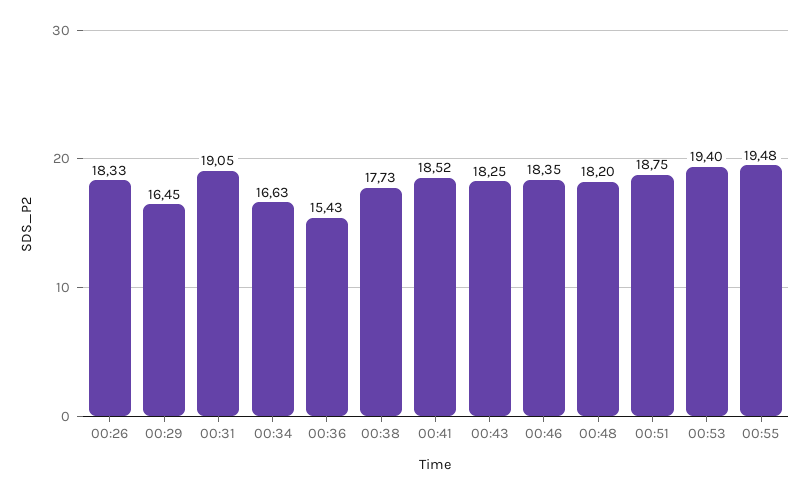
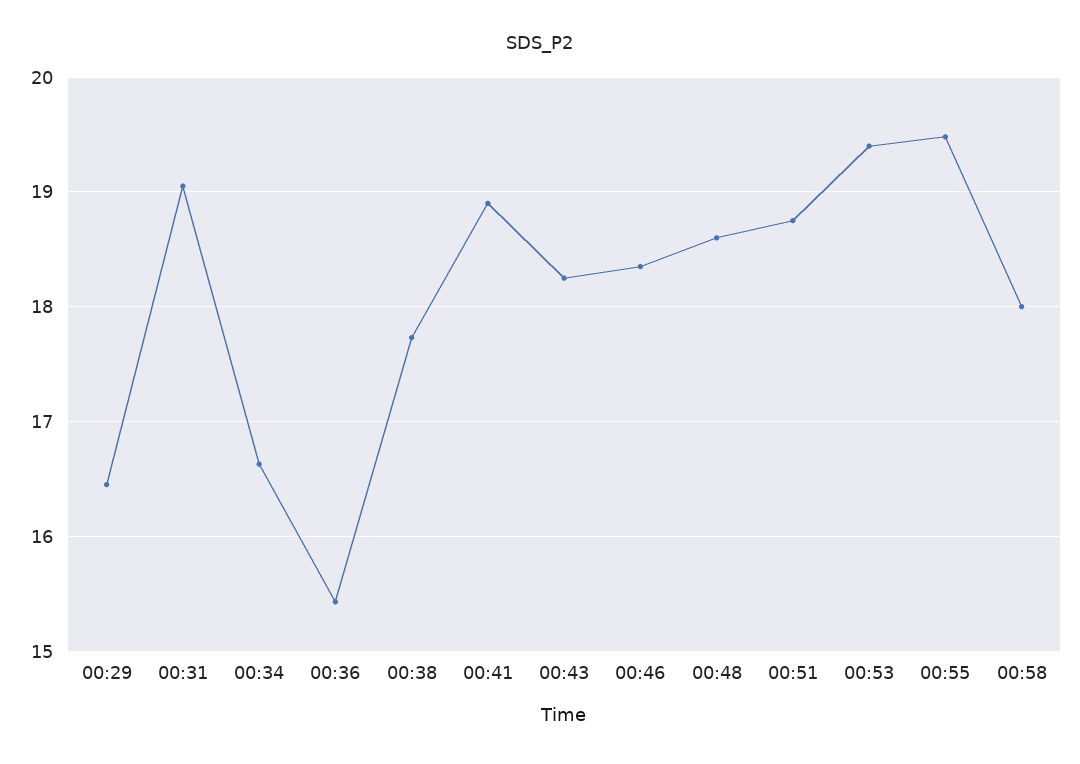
00:26: 18.33 -> none
00:41: 18.52 -> 18.9
00:48: 18.2 -> 18.6
00:58: none -> 18

